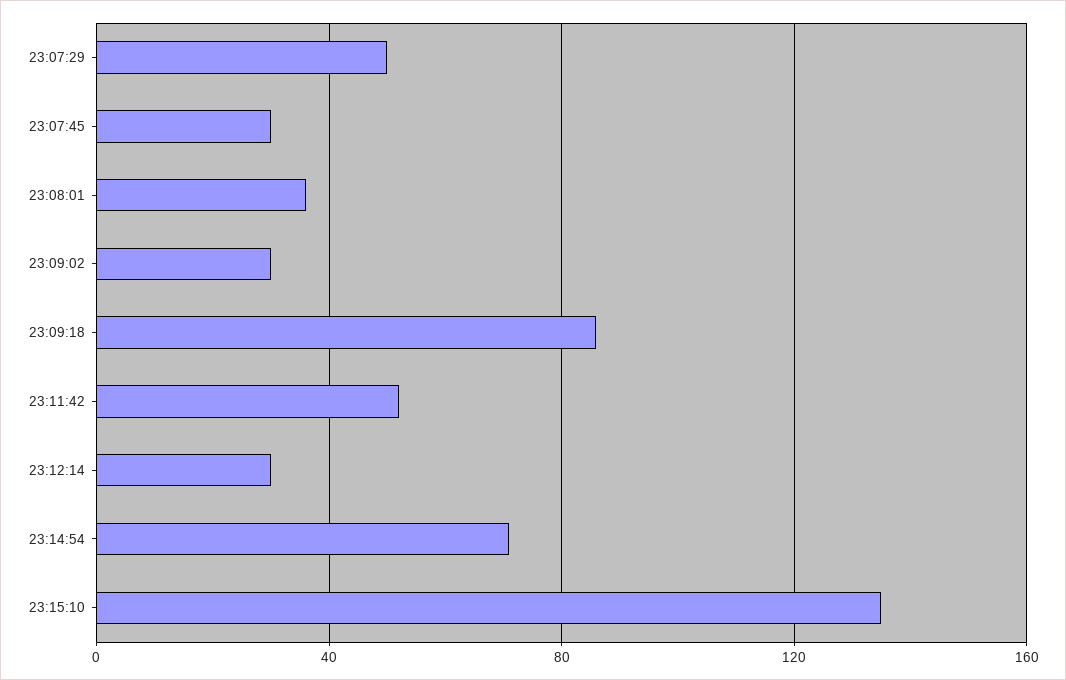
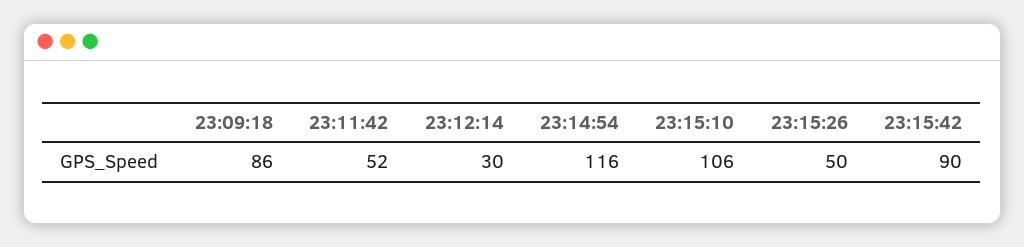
23:07:29: 50 -> none
23:07:45: 30 -> none
23:08:01: 35 -> none
23:09:02: 30 -> none
23:14:54: 70 -> 116
23:15:10: 135 -> 106
23:15:26: none -> 50
23:15:42: none -> 90

